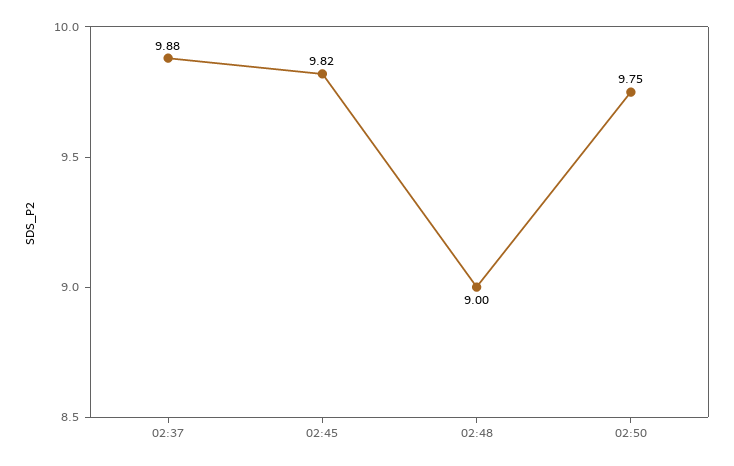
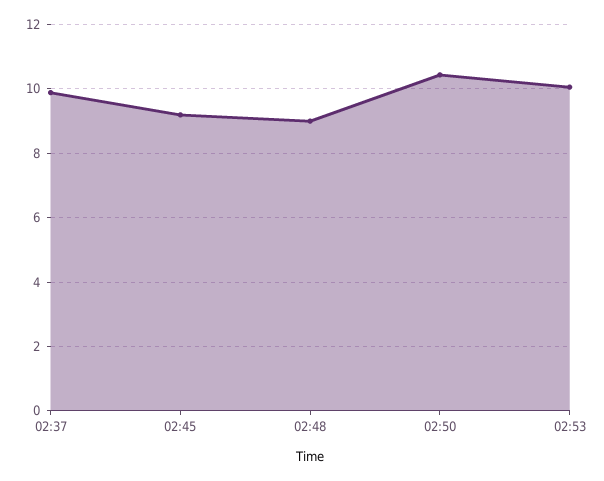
02:45: 9.82 -> 9.2
02:50: 9.75 -> 10.4
02:53: none -> 10

